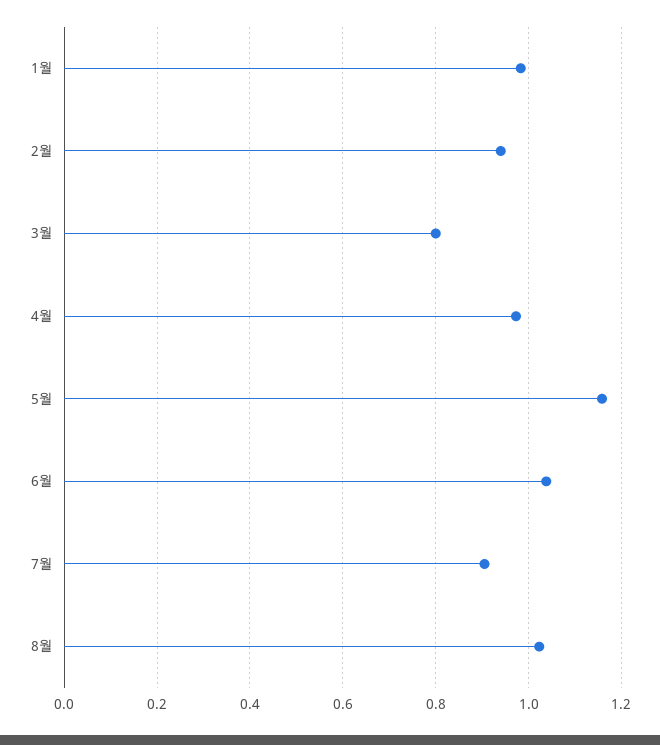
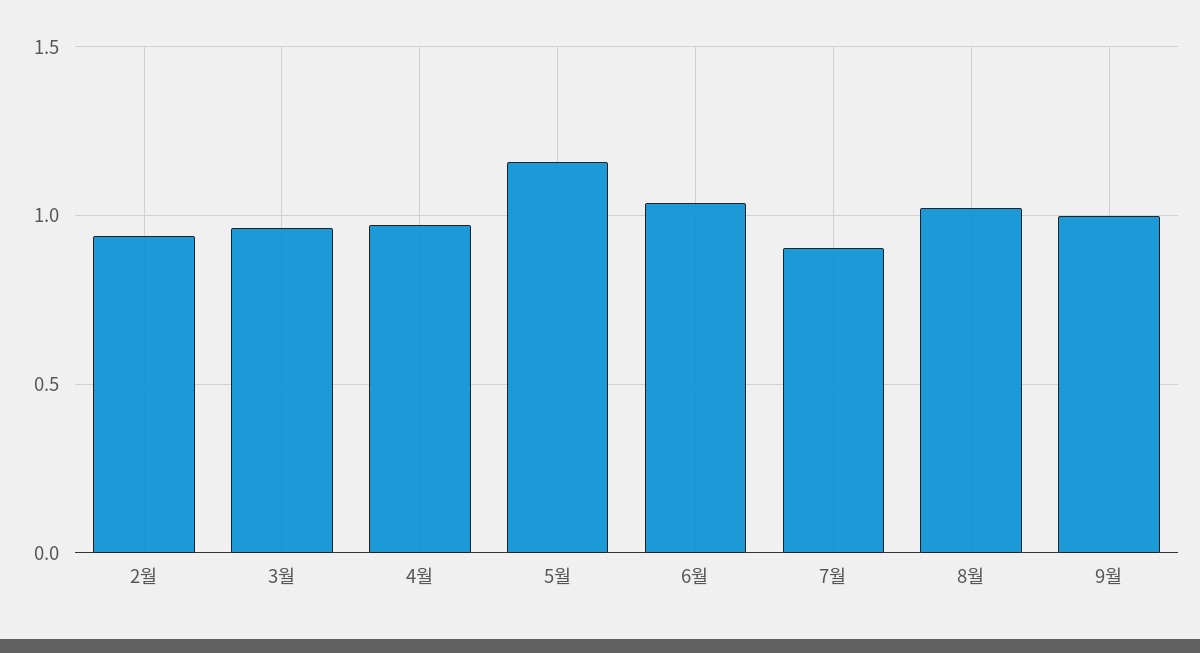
1월: 0.98 -> none
3월: 0.8 -> 0.95
9월: none -> 1

